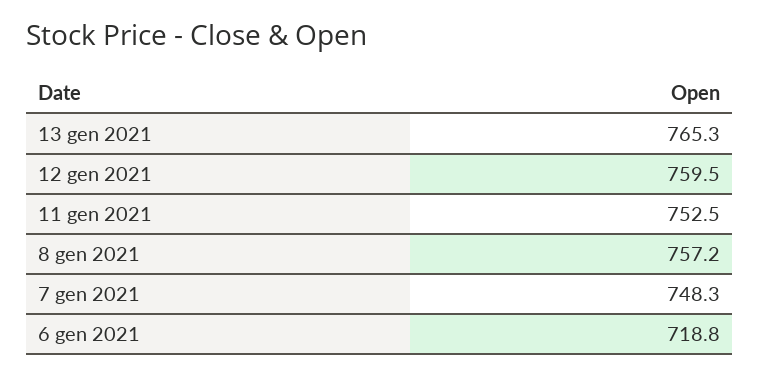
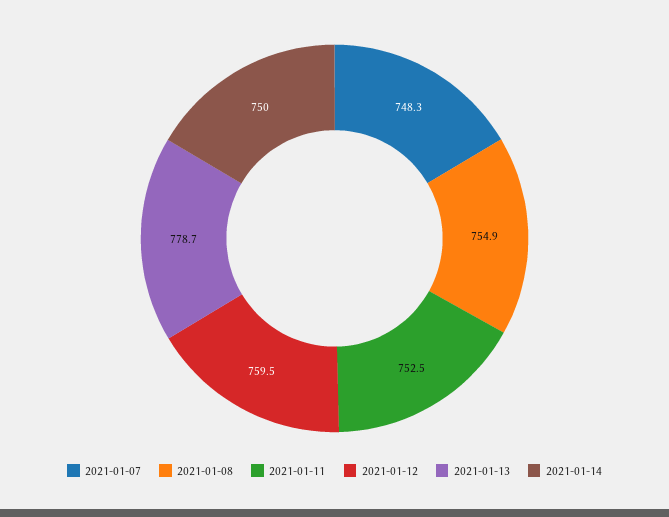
13 gen 2021: 765.3 -> 778.7
8 gen 2021: 757.2 -> 754.9
6 gen 2021: 718.8 -> none
2021-01-14: none -> 750

